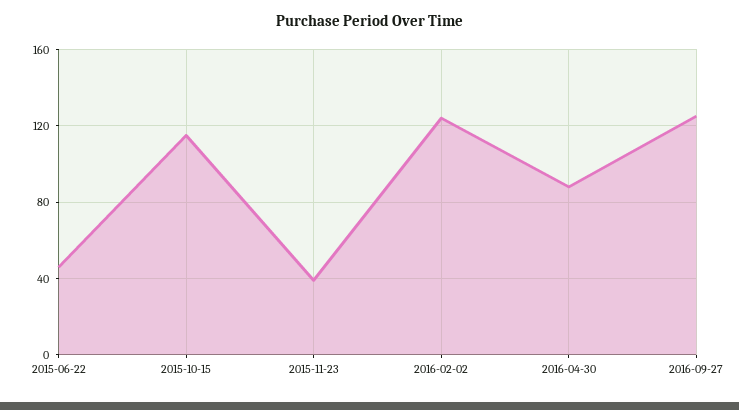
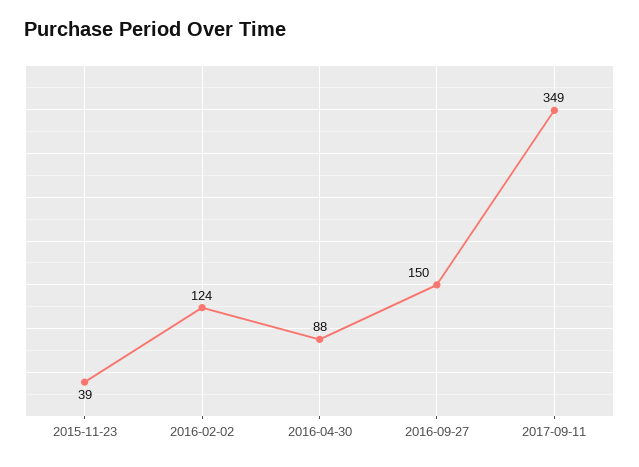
2015-06-22: 45 -> none
2015-10-15: 115 -> none
2016-09-27: 125 -> 150
2017-09-11: none -> 349

